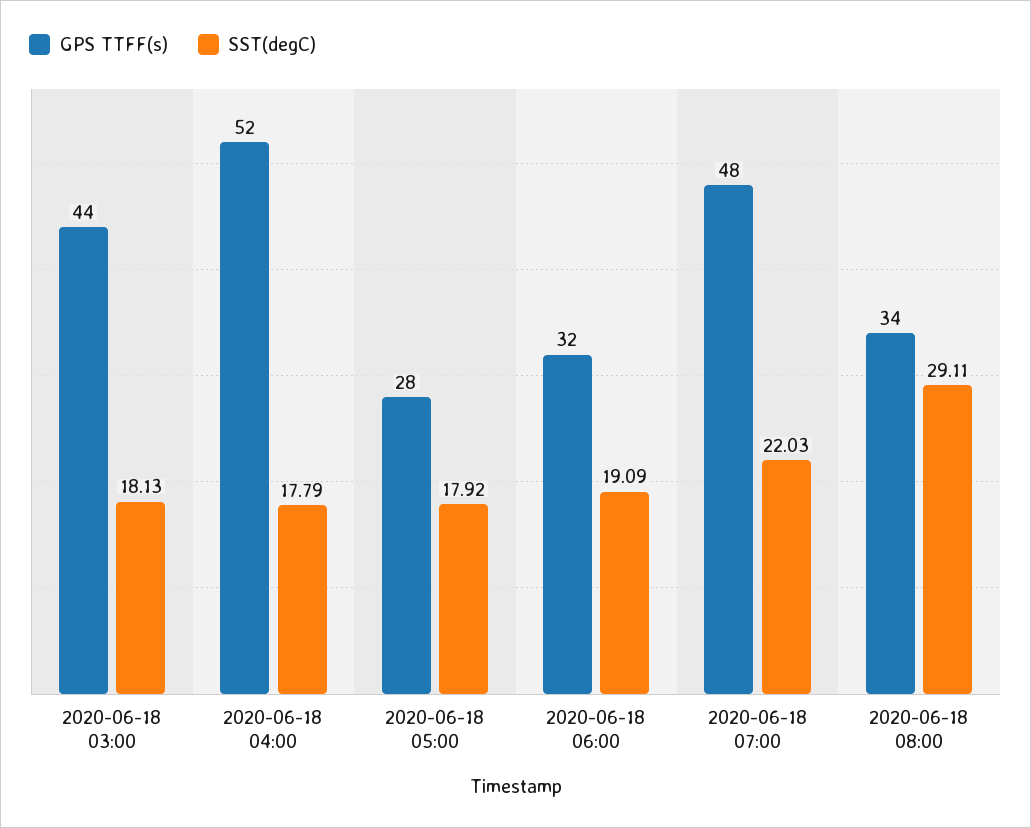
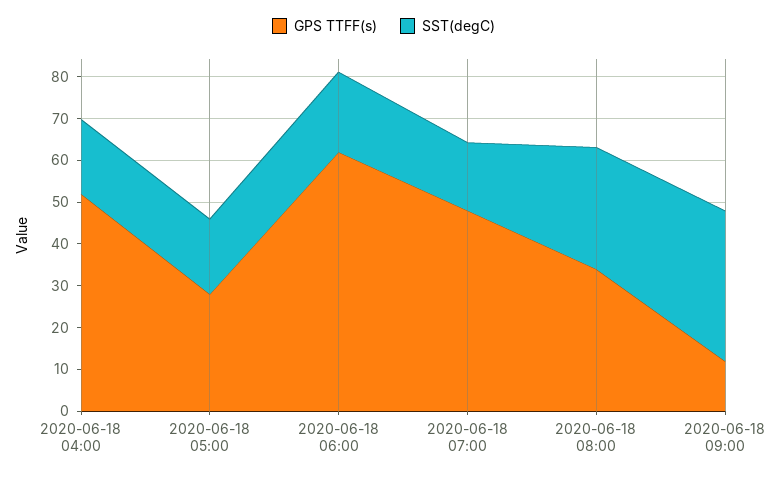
GPS TTFF(s), 2020-06-18 03:00: 44 -> none
SST(degC), 2020-06-18 03:00: 18.13 -> none
GPS TTFF(s), 2020-06-18 06:00: 32 -> 62
SST(degC), 2020-06-18 07:00: 22.03 -> 16
GPS TTFF(s), 2020-06-18 09:00: none -> 12
SST(degC), 2020-06-18 09:00: none -> 36

